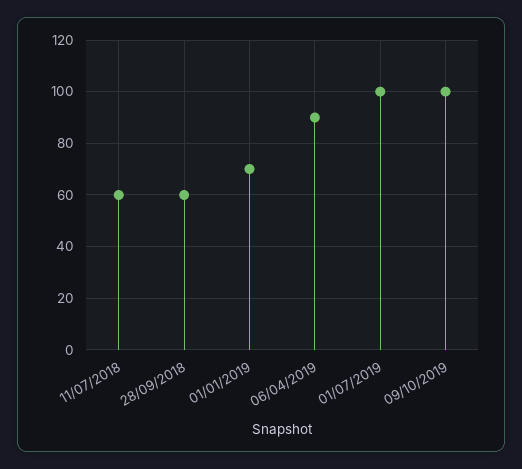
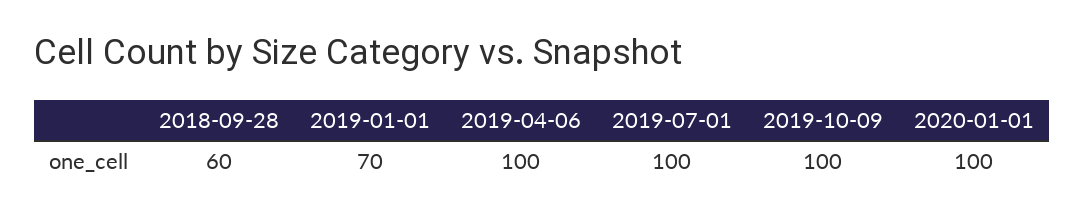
11/07/2018: 60 -> none
06/04/2019: 90 -> 100
2020-01-01: none -> 100

